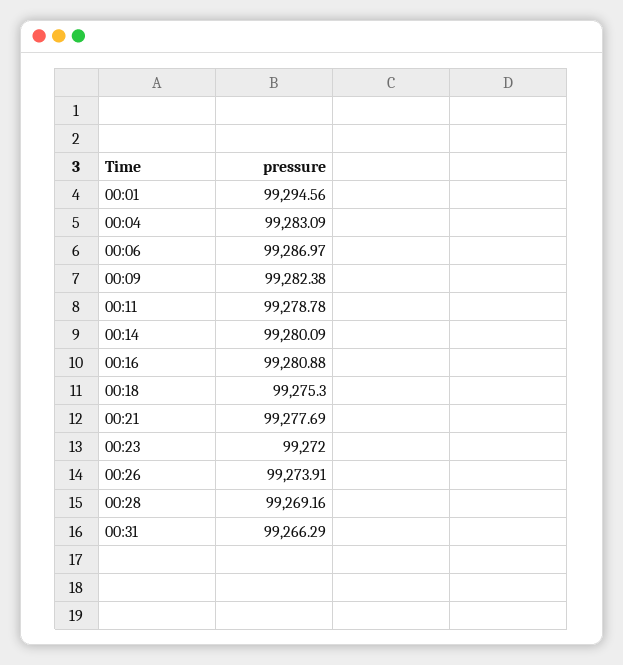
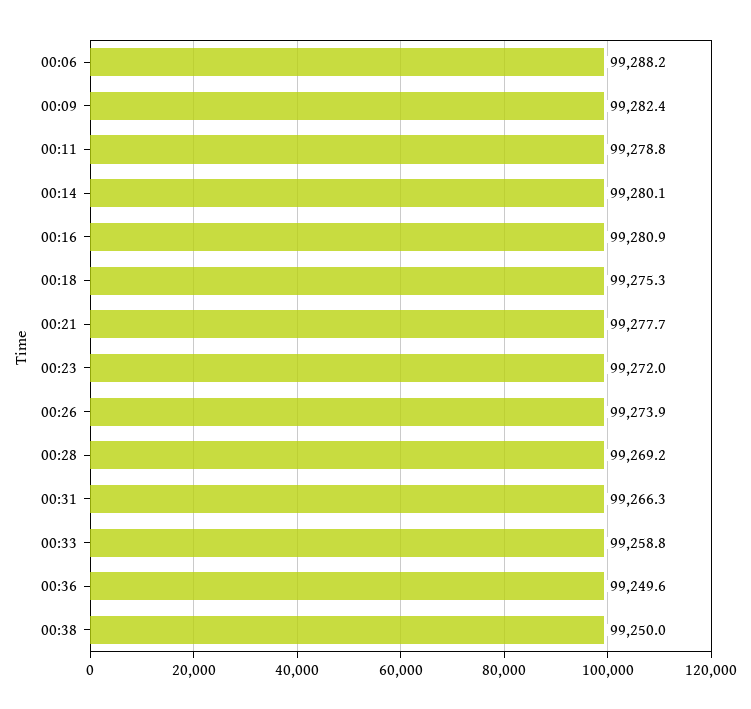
00:01: 99294.56 -> none
00:04: 99283.09 -> none
00:06: 99286.97 -> 99288.2
00:33: none -> 99258.8
00:36: none -> 99249.6
00:38: none -> 99250

